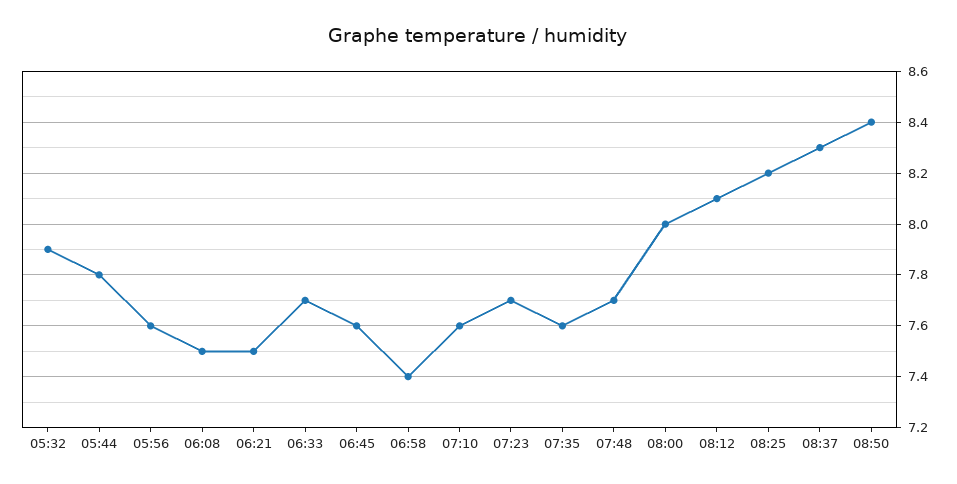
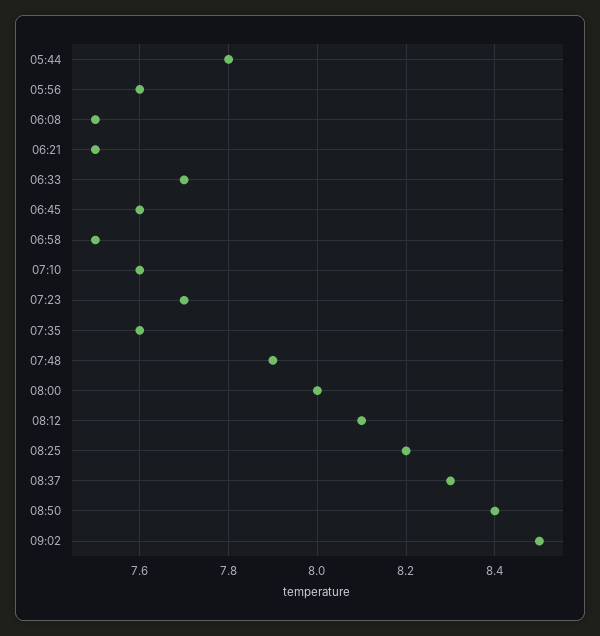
05:32: 7.9 -> none
06:58: 7.4 -> 7.5
07:48: 7.7 -> 7.9
09:02: none -> 8.5

